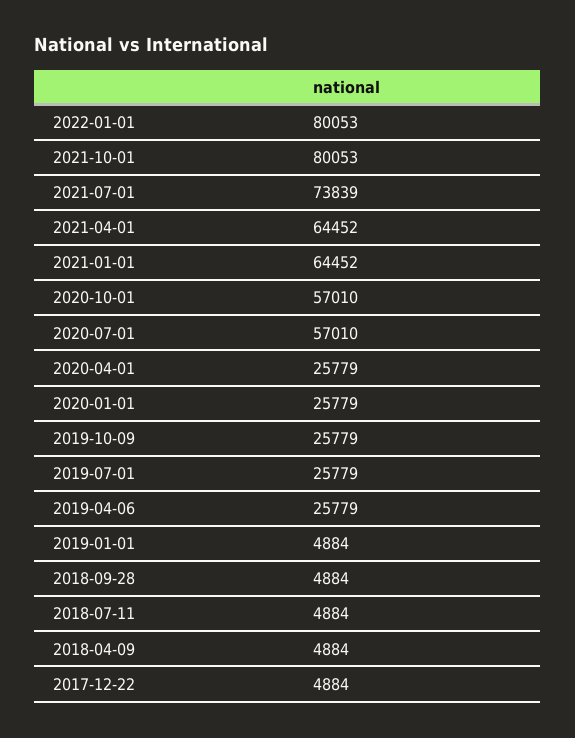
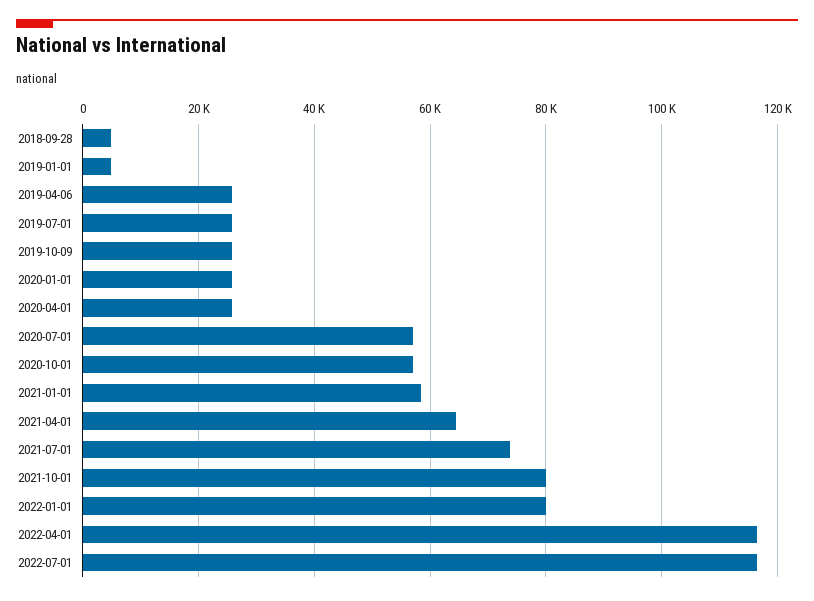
2021-01-01: 64452 -> 58000
2018-07-11: 4884 -> none
2018-04-09: 4884 -> none
2017-12-22: 4884 -> none
2022-04-01: none -> 116000
2022-07-01: none -> 116000

